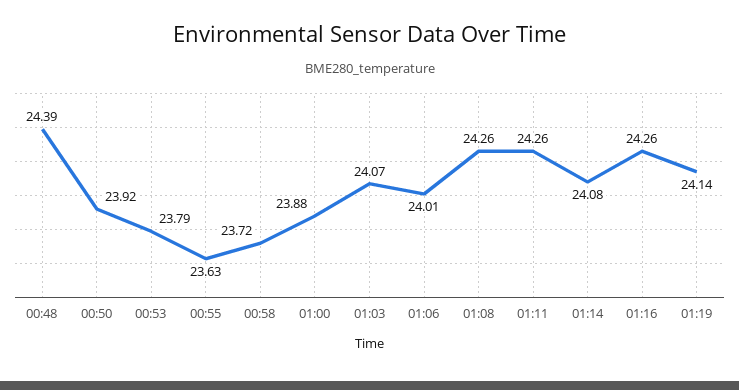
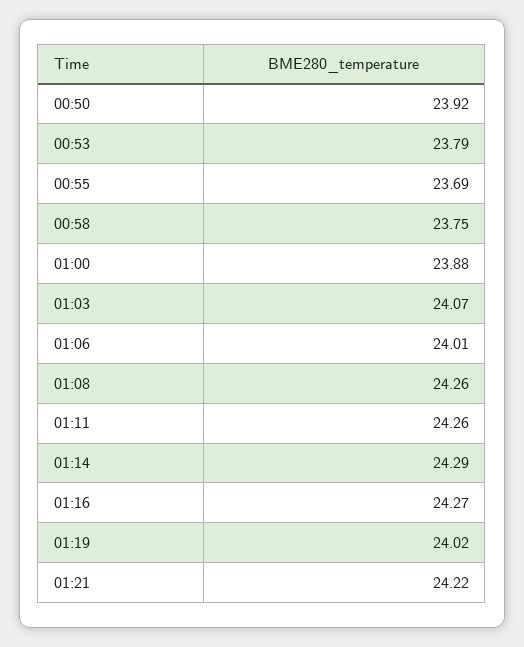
00:48: 24.39 -> none
00:55: 23.63 -> 23.69
00:58: 23.72 -> 23.75
01:14: 24.08 -> 24.29
01:16: 24.26 -> 24.27
01:19: 24.14 -> 24.02
01:21: none -> 24.22

